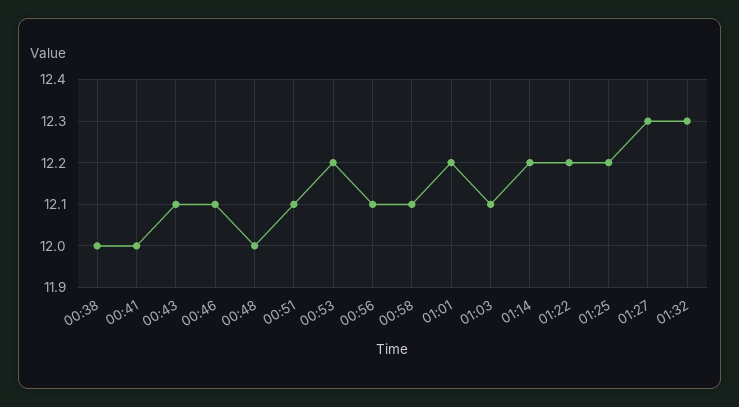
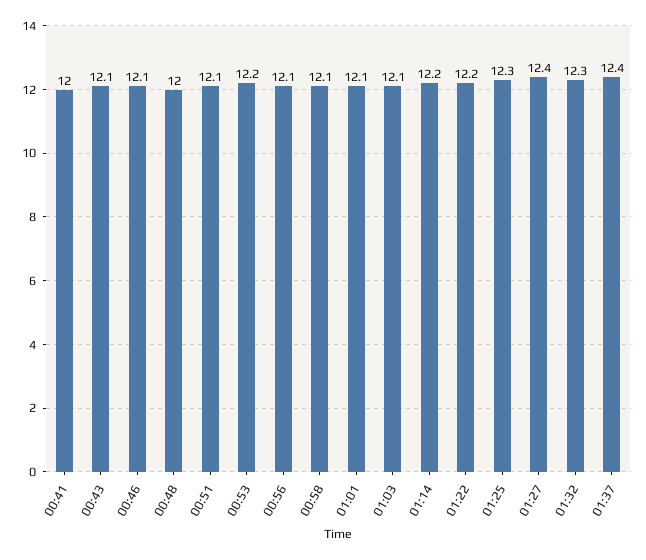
00:38: 12 -> none
01:01: 12.2 -> 12.1
01:25: 12.2 -> 12.3
01:27: 12.3 -> 12.4
01:37: none -> 12.4

